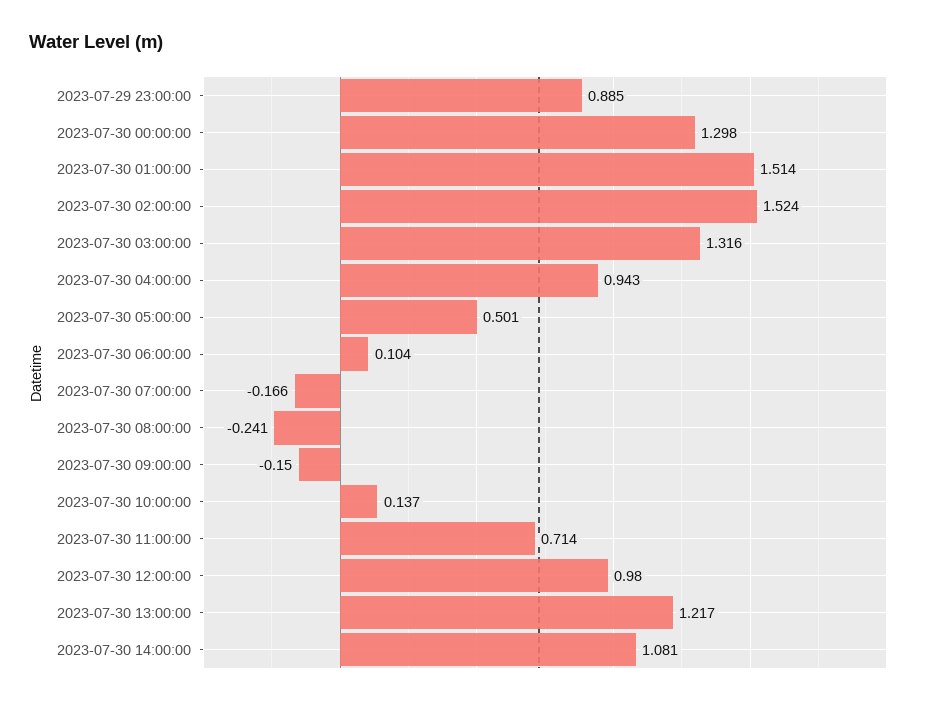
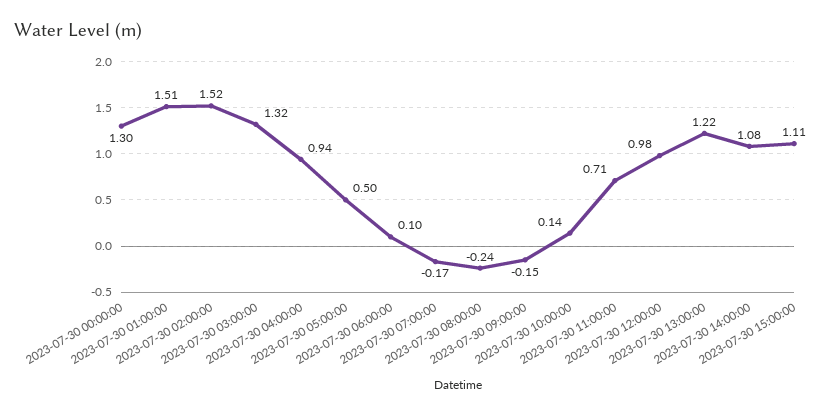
2023-07-29 23:00:00: 0.885 -> none
2023-07-30 15:00:00: none -> 1.11

